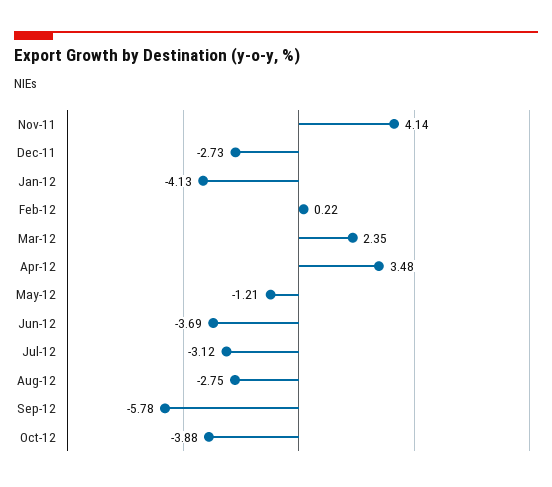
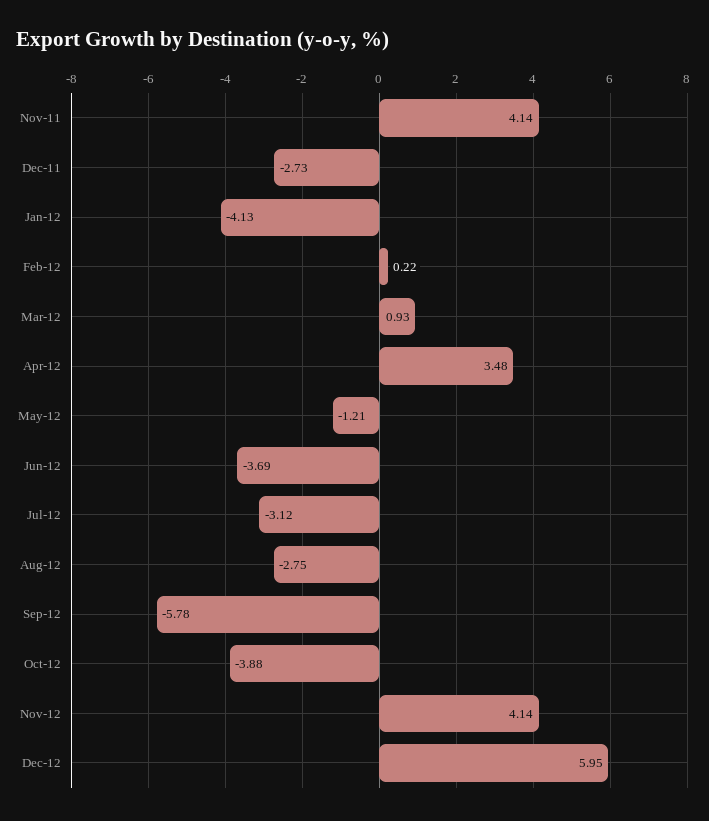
Mar-12: 2.35 -> 0.93
Nov-12: none -> 4.14
Dec-12: none -> 5.95

